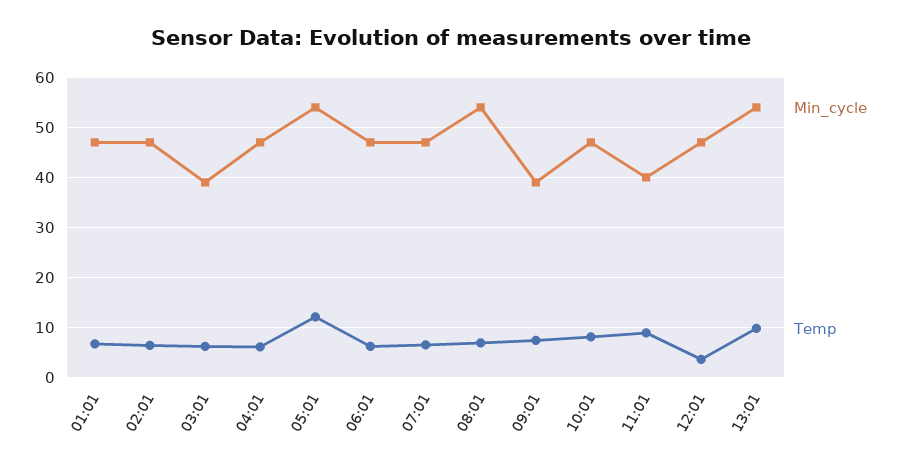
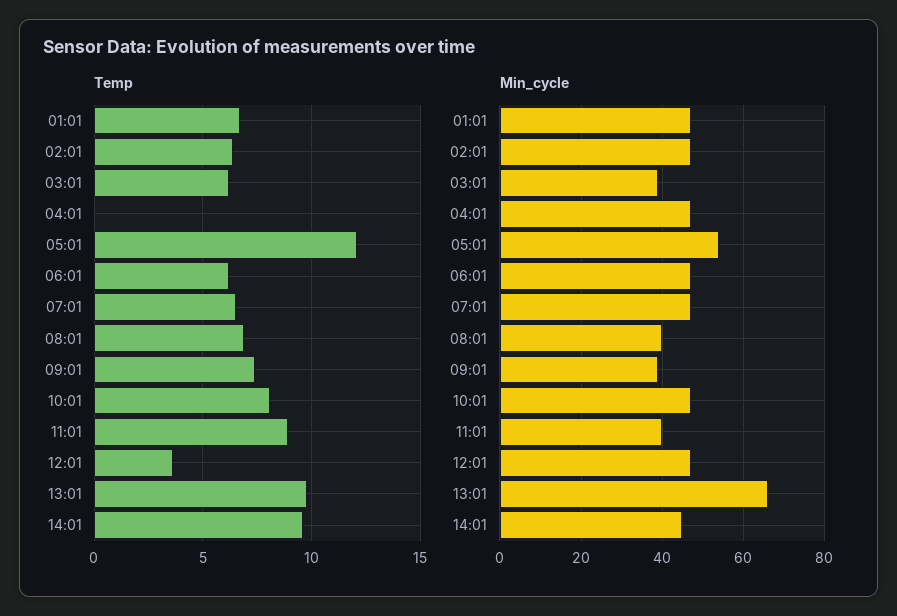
Temp, 04:01: 6 -> 0
Min_cycle, 08:01: 54 -> 40
Min_cycle, 13:01: 54 -> 65
Temp, 14:01: none -> 9.5
Min_cycle, 14:01: none -> 45

